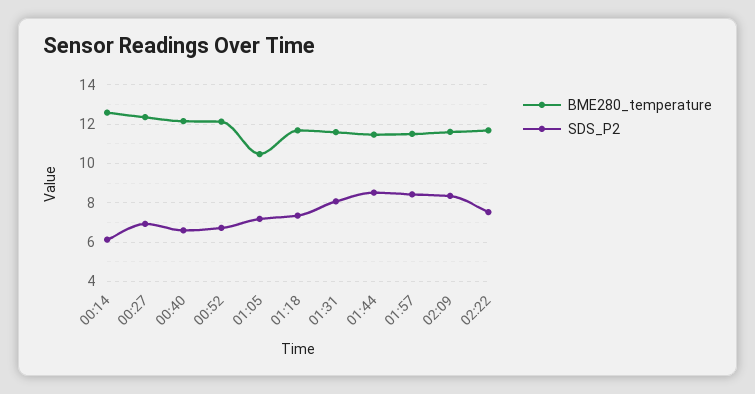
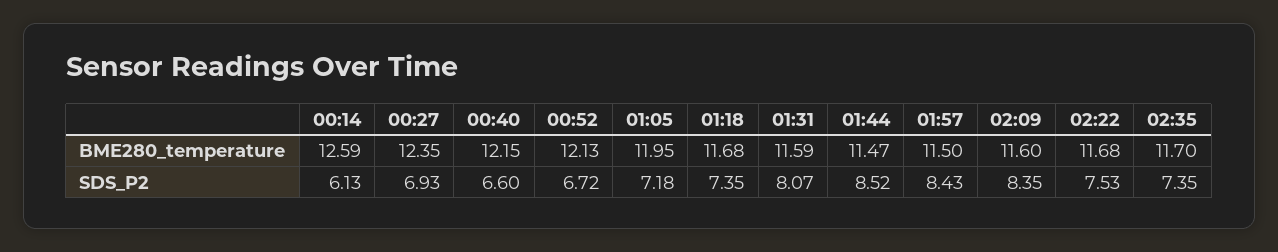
BME280_temperature, 01:05: 10.5 -> 11.95
BME280_temperature, 02:35: none -> 11.7
SDS_P2, 02:35: none -> 7.35

